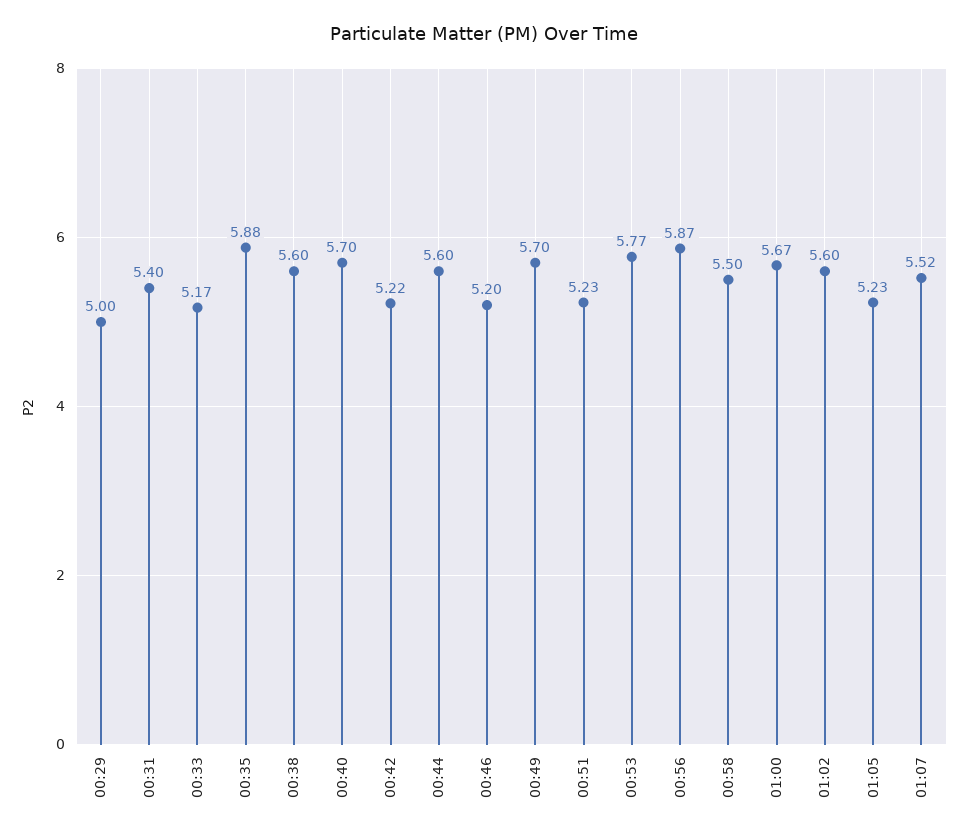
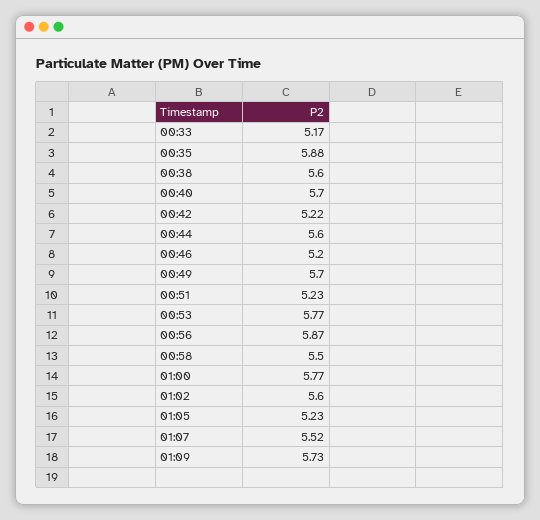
00:29: 5 -> none
00:31: 5.4 -> none
01:00: 5.67 -> 5.77
01:09: none -> 5.73

